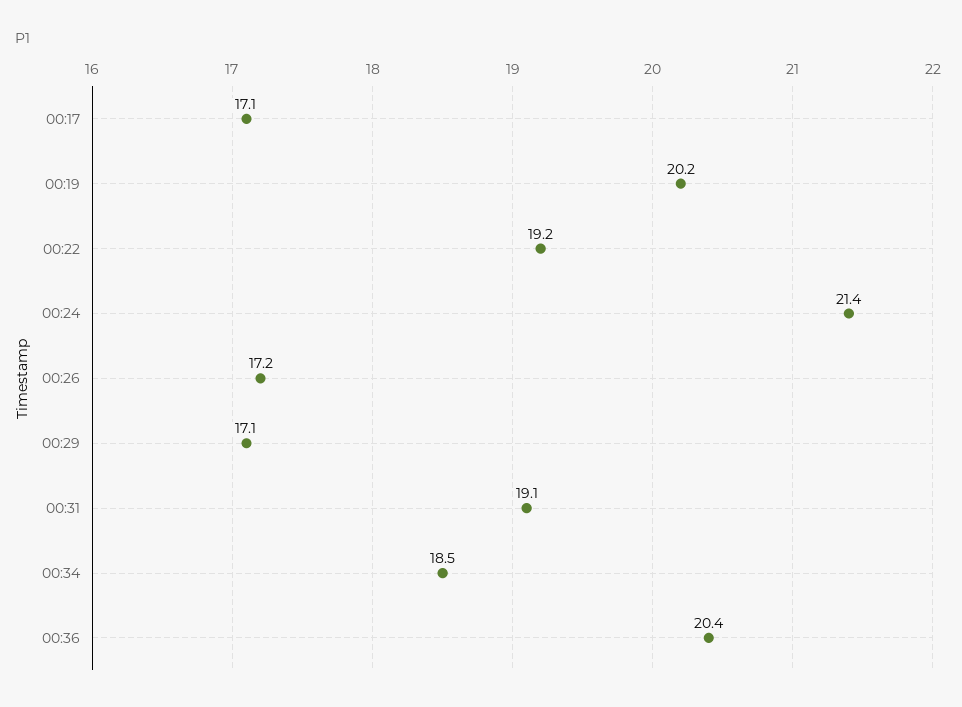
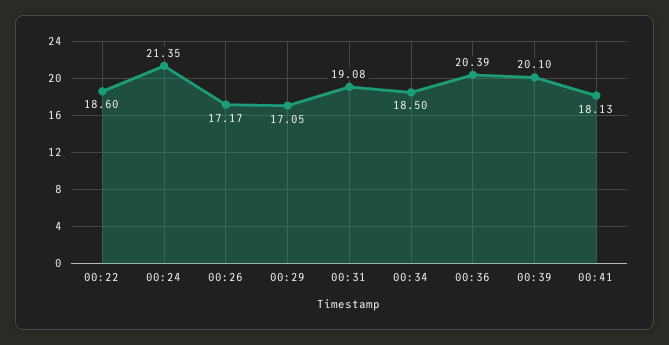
00:17: 17.1 -> none
00:19: 20.2 -> none
00:22: 19.2 -> 18.6
00:39: none -> 20.1
00:41: none -> 18.13

